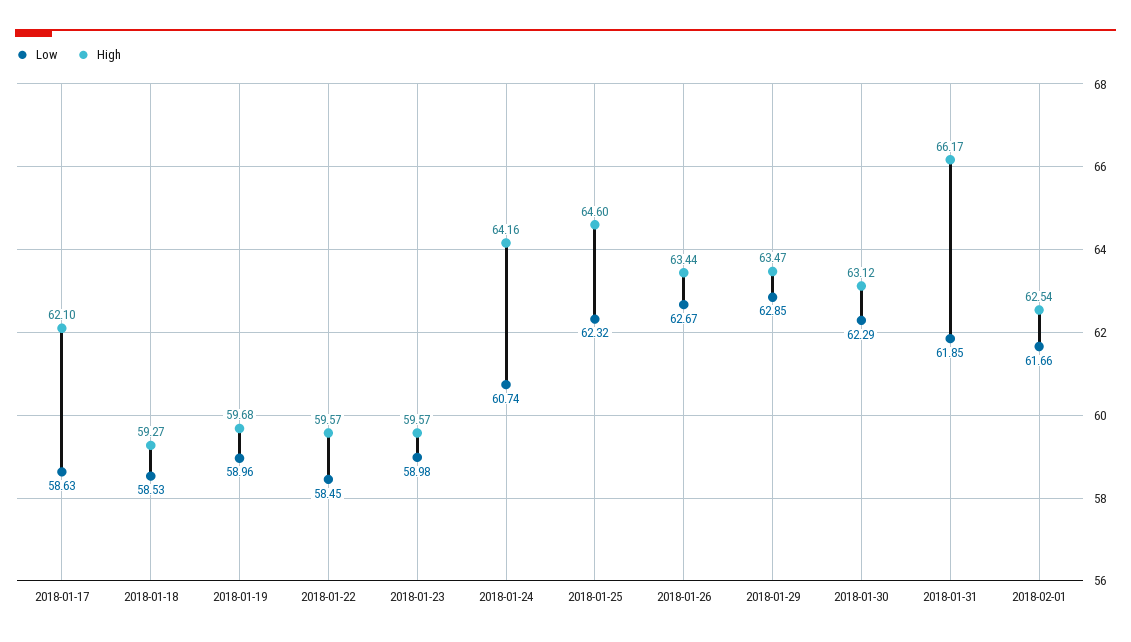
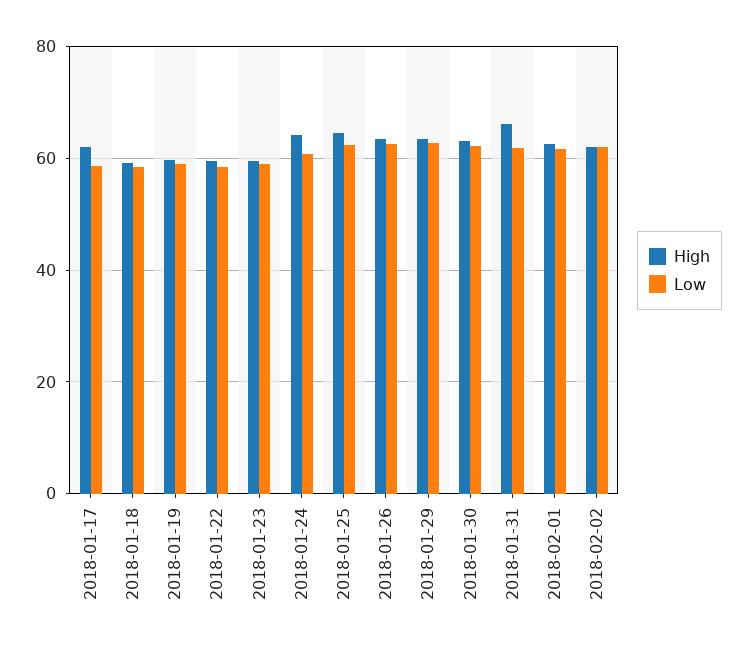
High, 2018-02-02: none -> 62
Low, 2018-02-02: none -> 62

